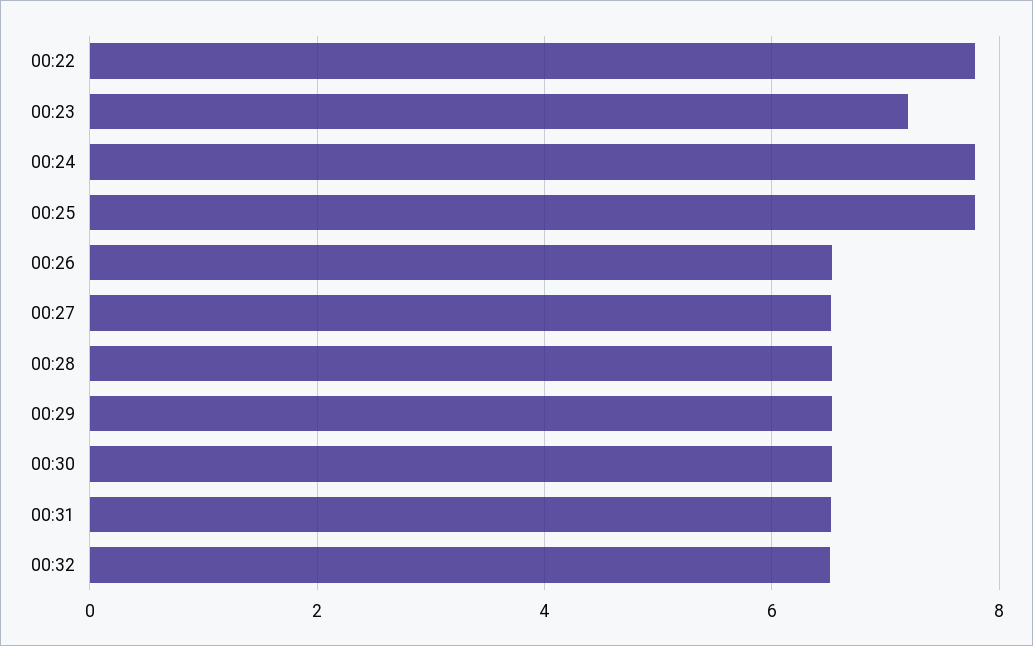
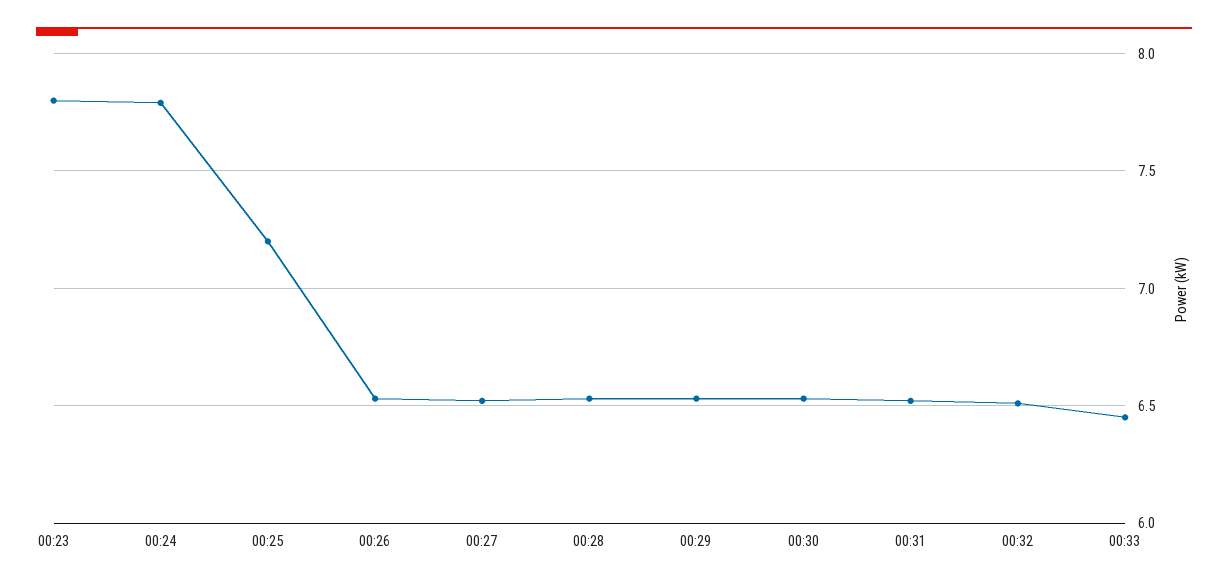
00:22: 7.8 -> none
00:23: 7.2 -> 7.8
00:25: 7.8 -> 7.2
00:33: none -> 6.45

